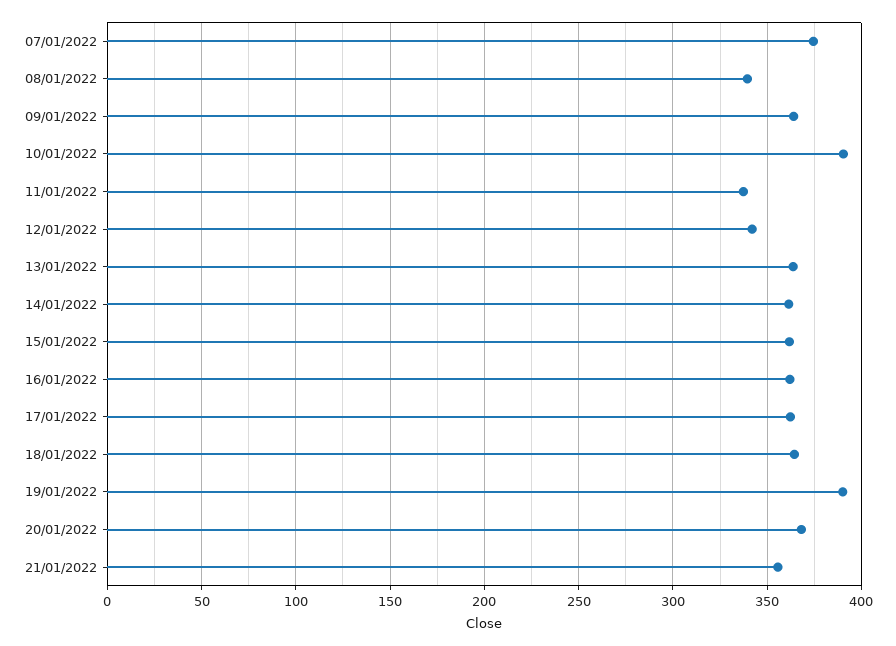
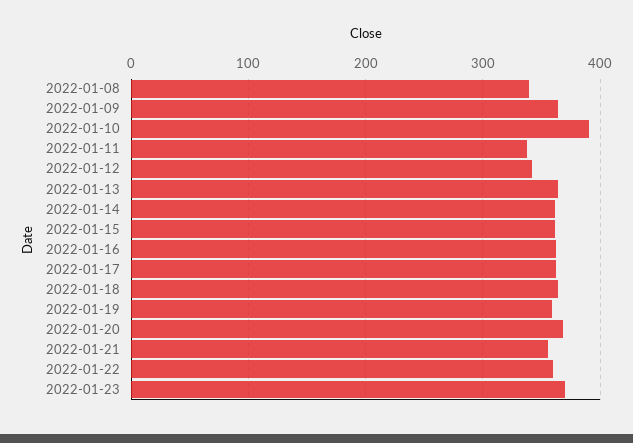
07/01/2022: 375 -> none
19/01/2022: 390 -> 360
2022-01-22: none -> 360
2022-01-23: none -> 370

